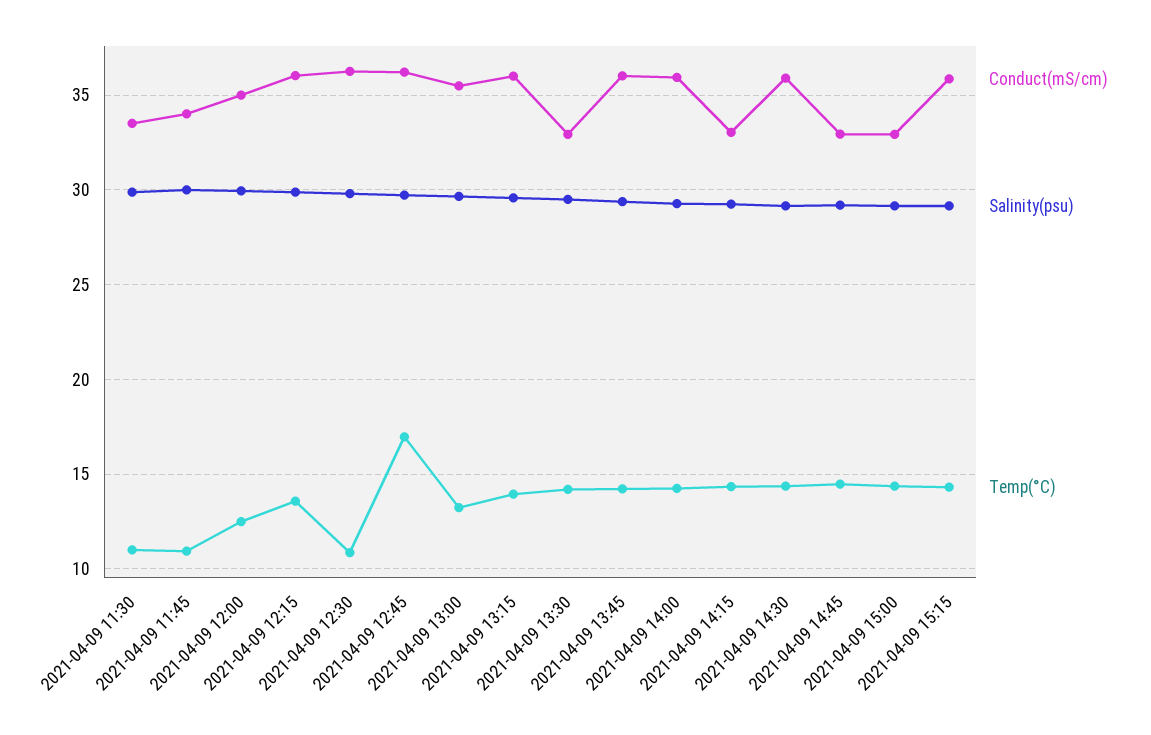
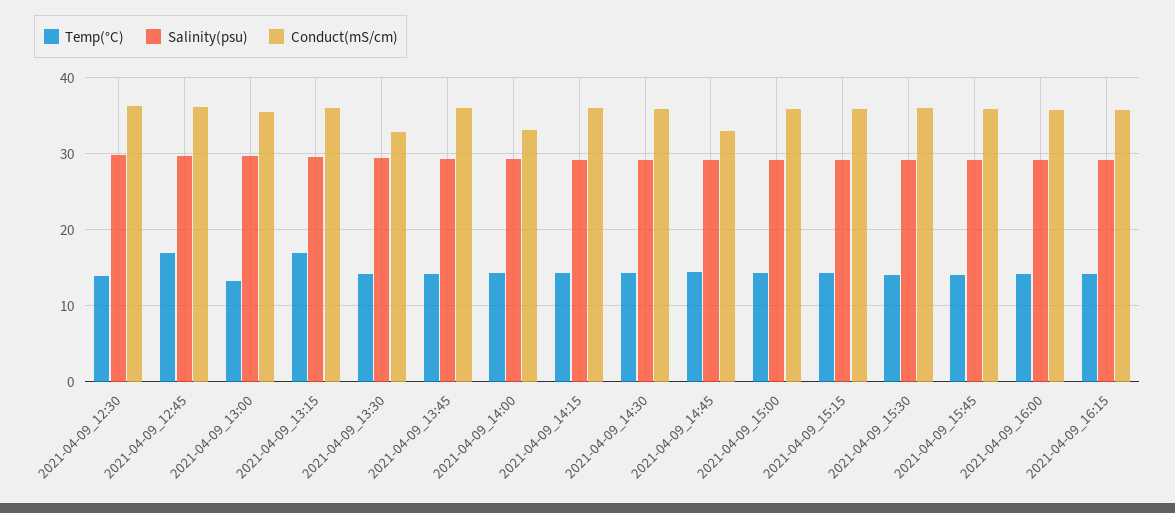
Conduct(mS/cm), 2021-04-09 11:30: 33.5 -> none
Salinity(psu), 2021-04-09 11:30: 30 -> none
Temp(°C), 2021-04-09 11:30: 11 -> none
Conduct(mS/cm), 2021-04-09 11:45: 34 -> none
Salinity(psu), 2021-04-09 11:45: 30 -> none
Temp(°C), 2021-04-09 11:45: 11 -> none
Conduct(mS/cm), 2021-04-09 12:00: 35 -> none
Salinity(psu), 2021-04-09 12:00: 30 -> none
Temp(°C), 2021-04-09 12:00: 12.5 -> none
Conduct(mS/cm), 2021-04-09 12:15: 36 -> none
Salinity(psu), 2021-04-09 12:15: 30 -> none
Temp(°C), 2021-04-09 12:15: 13.5 -> none
Temp(°C), 2021-04-09 12:30: 11 -> 14
Temp(°C), 2021-04-09 13:15: 14 -> 17
Conduct(mS/cm), 2021-04-09 14:00: 36 -> 33
Conduct(mS/cm), 2021-04-09 14:15: 33 -> 36
Conduct(mS/cm), 2021-04-09 15:00: 33 -> 36
Temp(°C), 2021-04-09_15:30: none -> 14
Salinity(psu), 2021-04-09_15:30: none -> 29
Conduct(mS/cm), 2021-04-09_15:30: none -> 36
Temp(°C), 2021-04-09_15:45: none -> 14
Salinity(psu), 2021-04-09_15:45: none -> 29
Conduct(mS/cm), 2021-04-09_15:45: none -> 36
Temp(°C), 2021-04-09_16:00: none -> 14
Salinity(psu), 2021-04-09_16:00: none -> 29
Conduct(mS/cm), 2021-04-09_16:00: none -> 36
Temp(°C), 2021-04-09_16:15: none -> 14
Salinity(psu), 2021-04-09_16:15: none -> 29
Conduct(mS/cm), 2021-04-09_16:15: none -> 36

